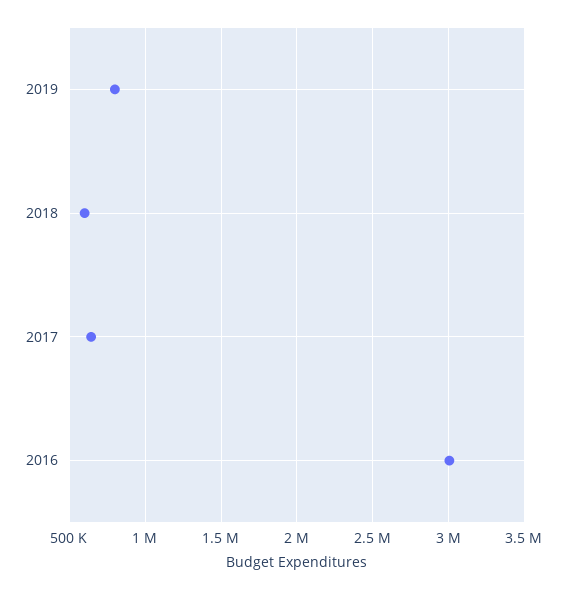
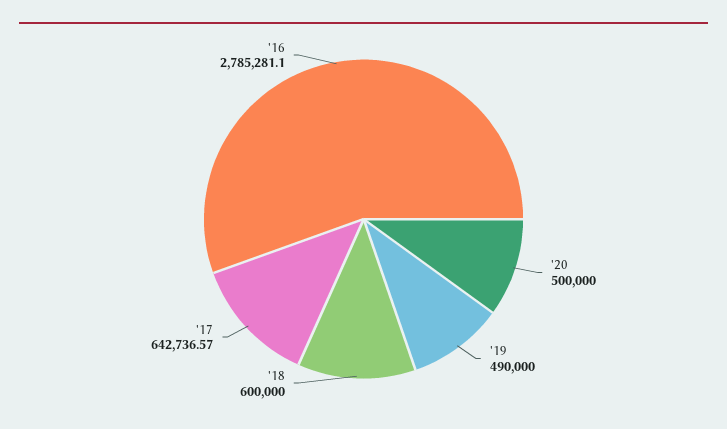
2019: 800000 -> 490000
2016: 3000000 -> 2785281.1
'20: none -> 500000

